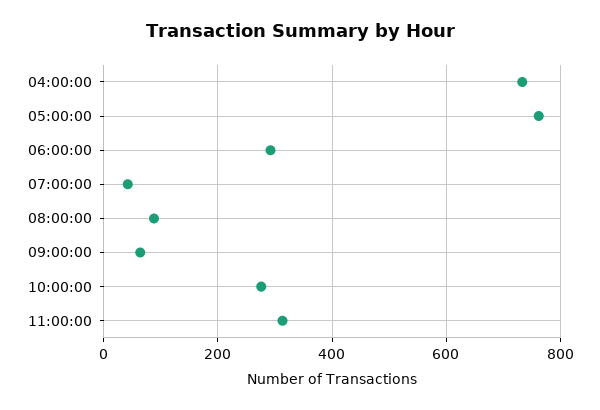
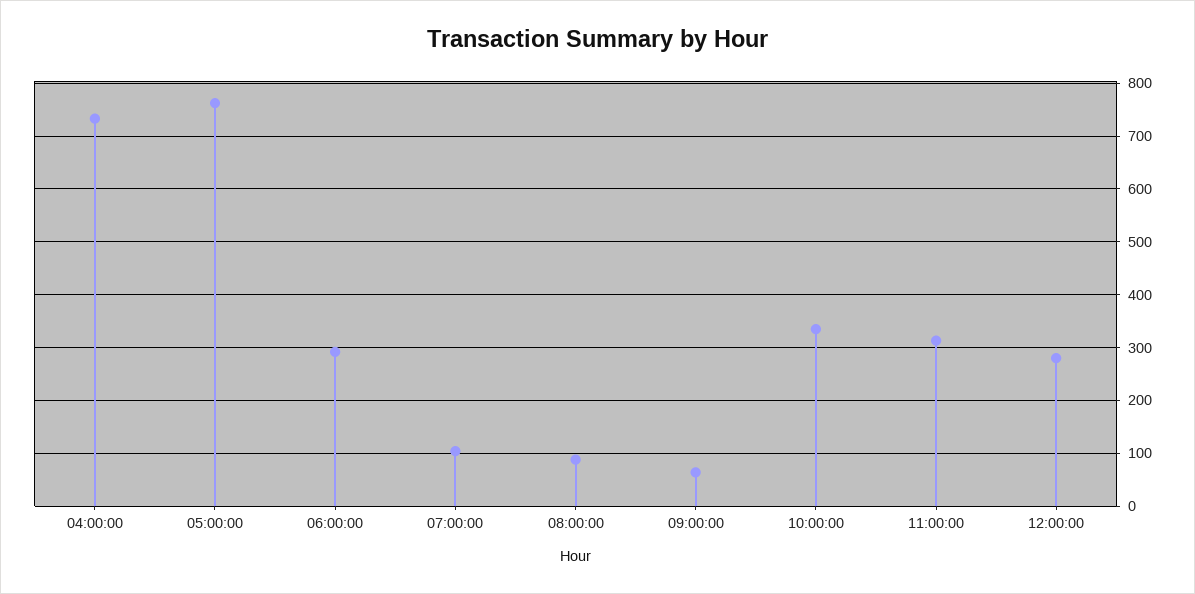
07:00:00: 40 -> 100
10:00:00: 280 -> 340
12:00:00: none -> 280

